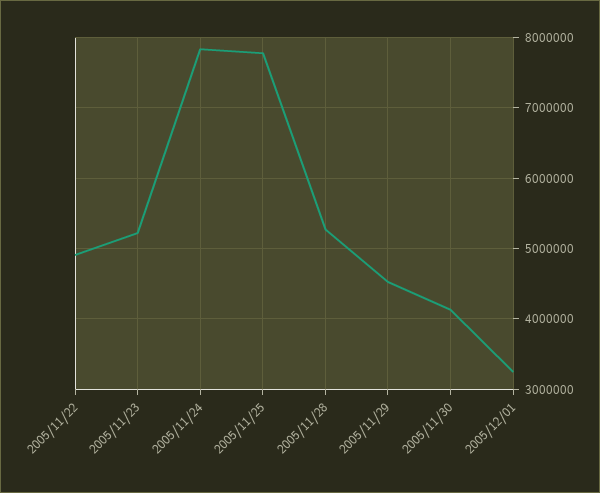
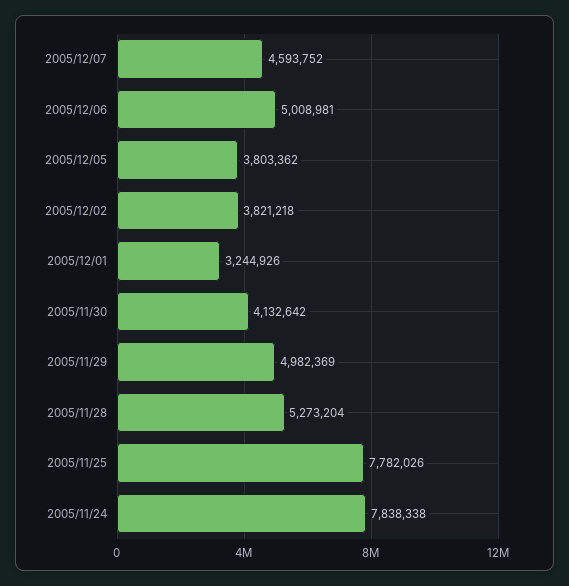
2005/11/22: 4900000 -> none
2005/11/23: 5200000 -> none
2005/11/29: 4500000 -> 4982369
2005/12/07: none -> 4593752
2005/12/06: none -> 5008981
2005/12/05: none -> 3803362
2005/12/02: none -> 3821218

